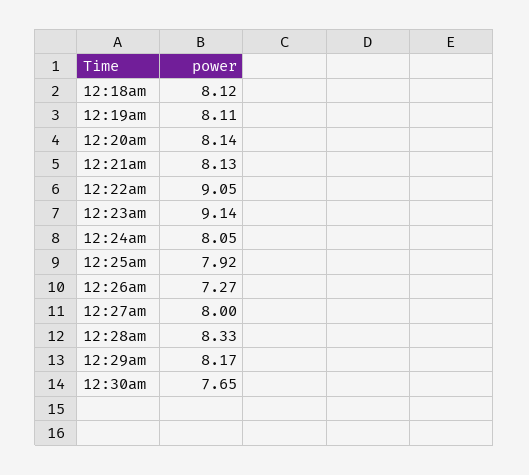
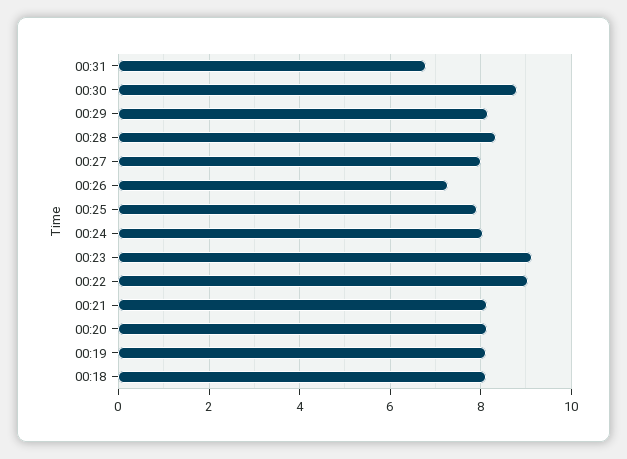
12:30am: 7.65 -> 8.8
00:31: none -> 6.8

